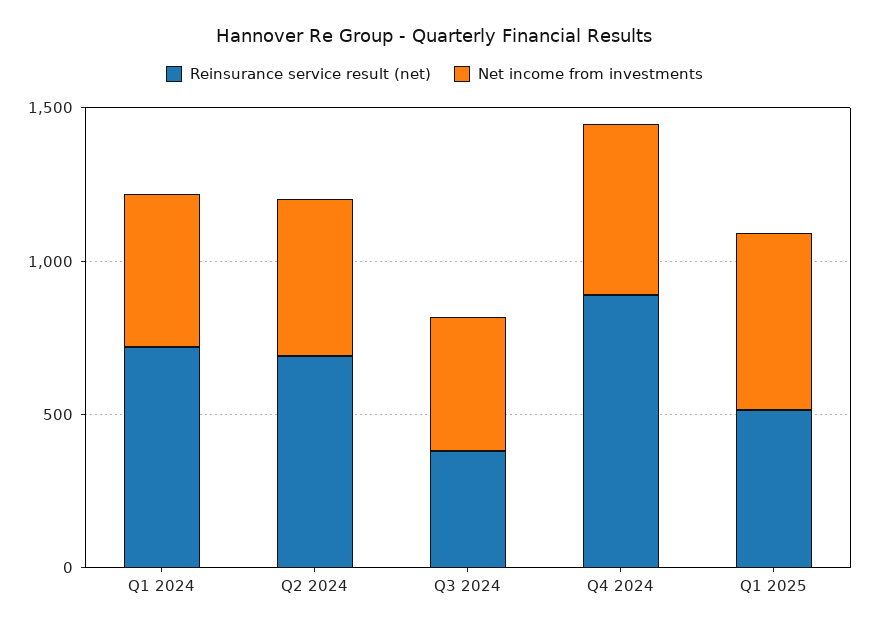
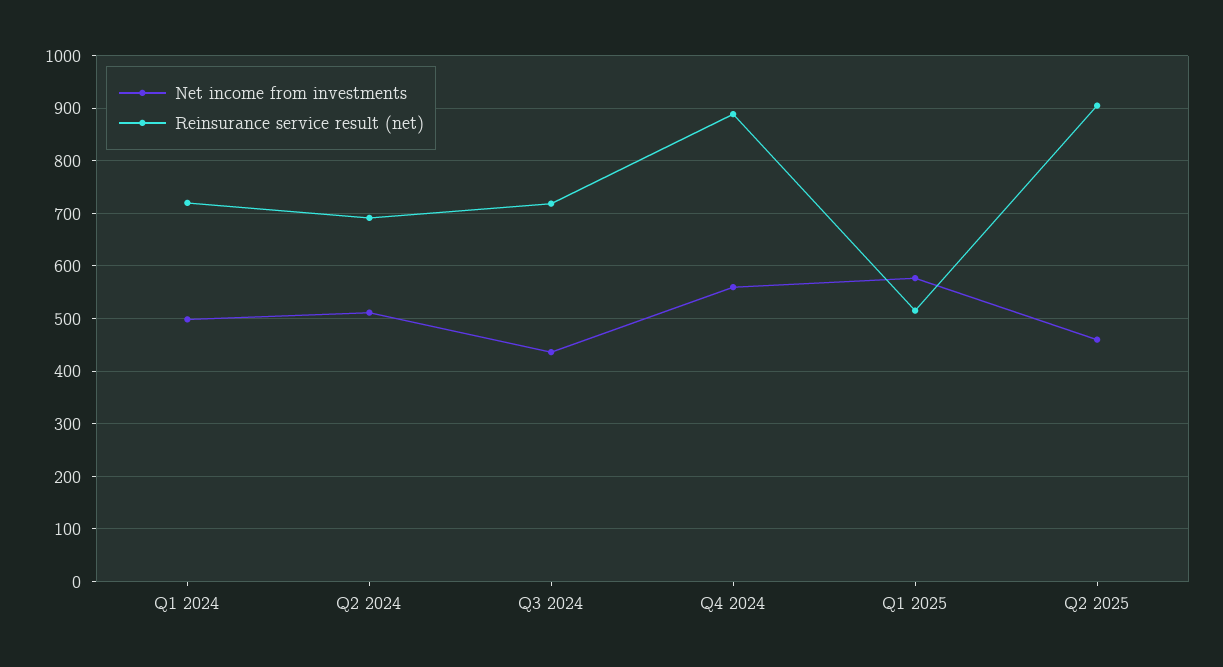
Reinsurance service result (net), Q3 2024: 400 -> 720
Net income from investments, Q2 2025: none -> 460
Reinsurance service result (net), Q2 2025: none -> 900

